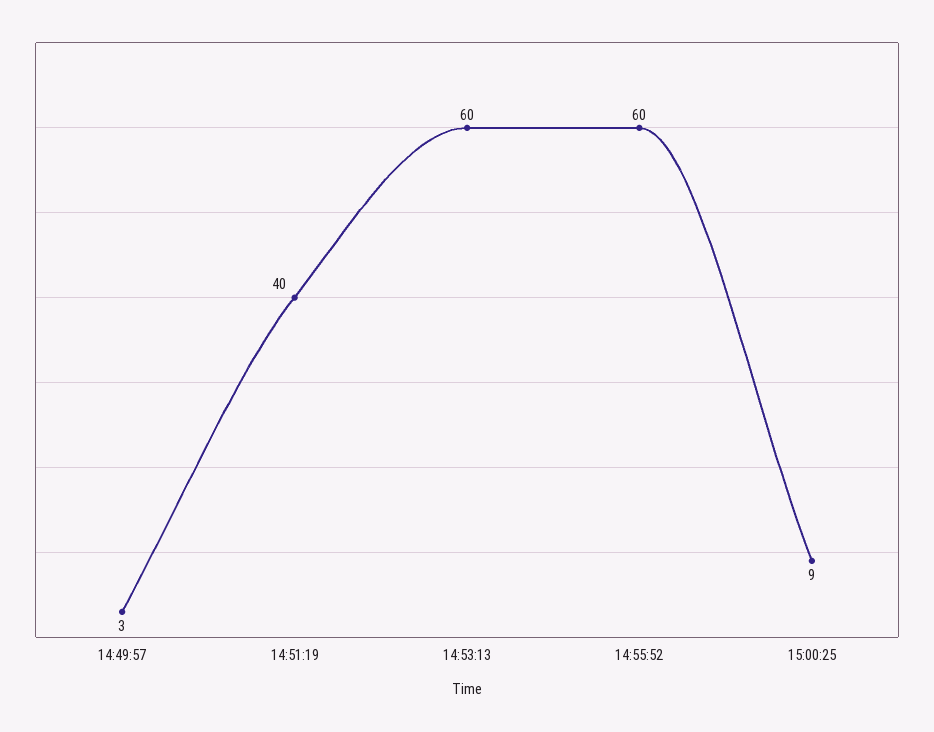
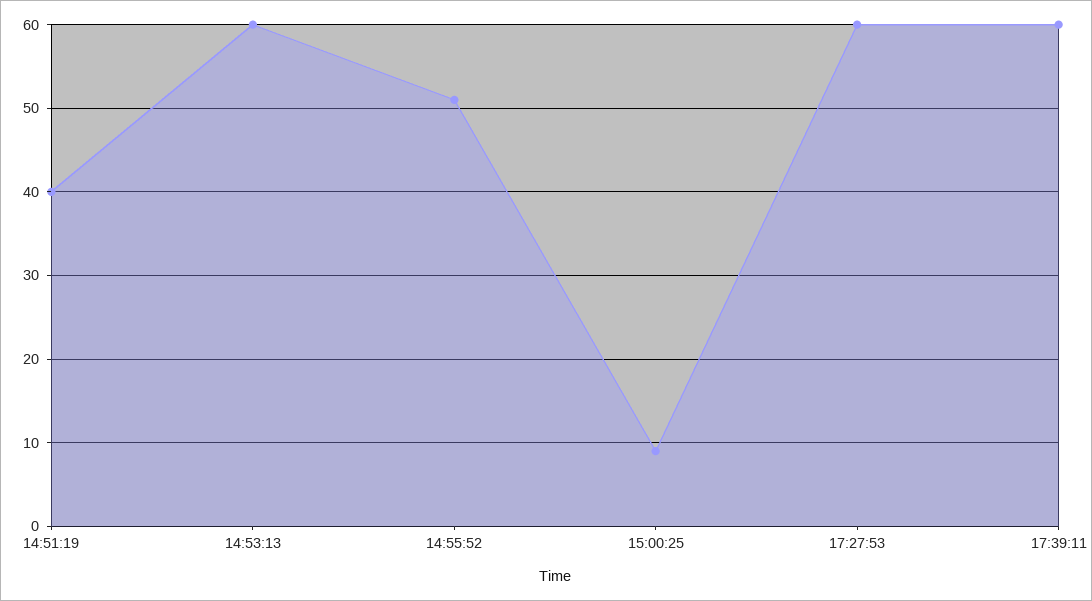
14:49:57: 3 -> none
14:55:52: 60 -> 51
17:27:53: none -> 60
17:39:11: none -> 60

